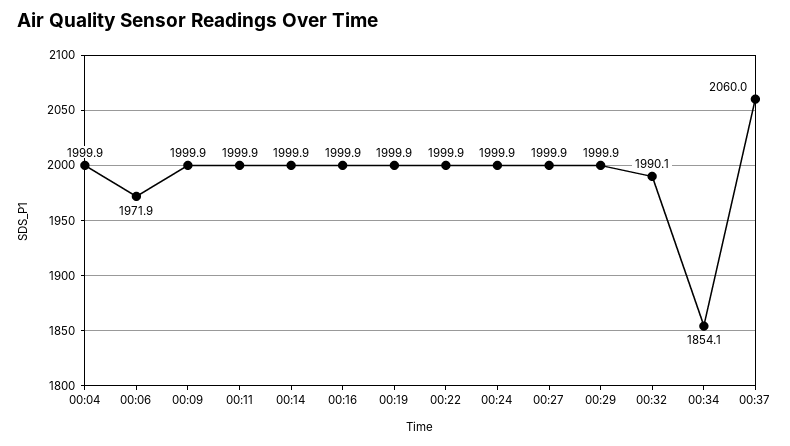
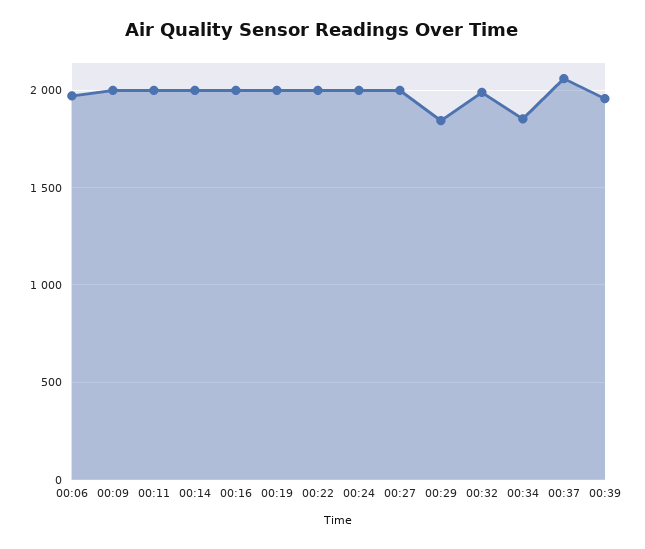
00:04: 1999.9 -> none
00:29: 1999.9 -> 1850
00:39: none -> 1950

